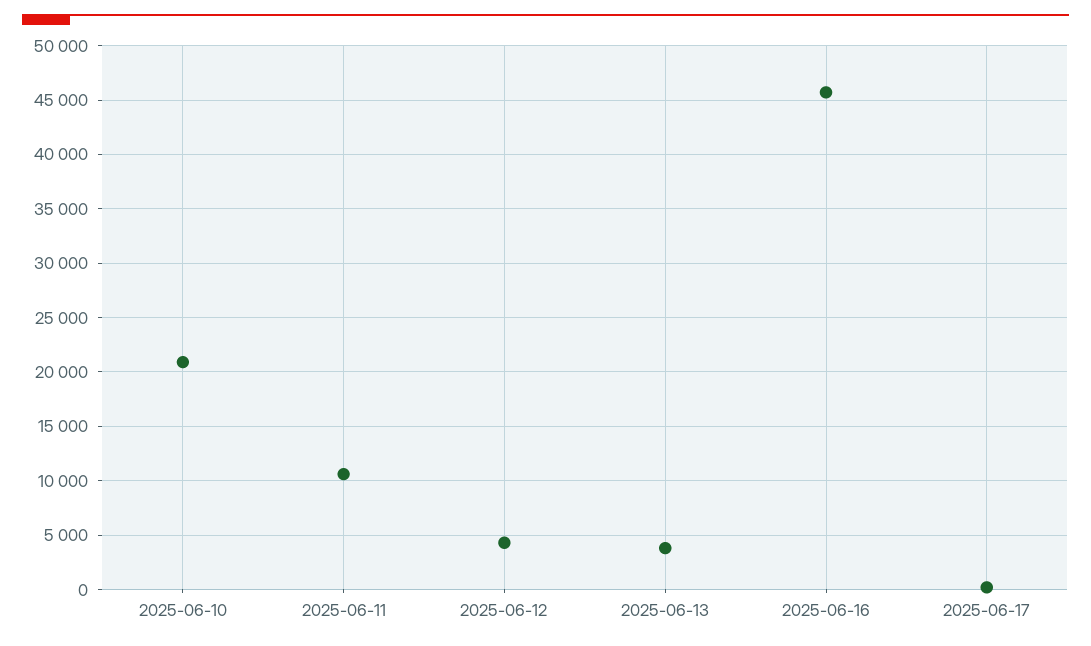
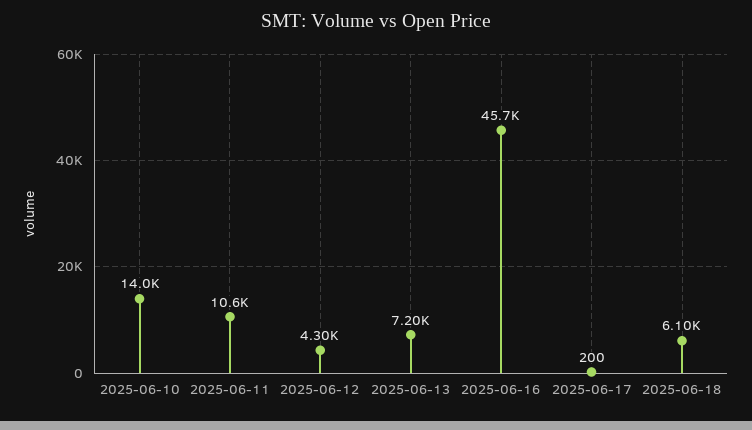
2025-06-10: 21000 -> 14000
2025-06-13: 4000 -> 7200
2025-06-18: none -> 6100

